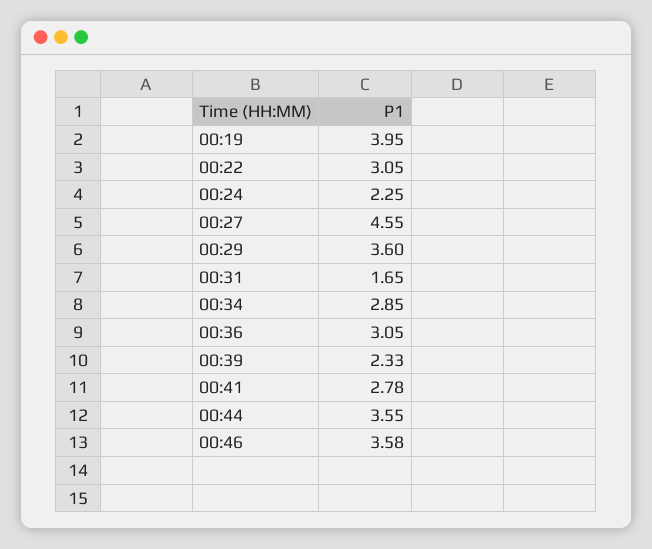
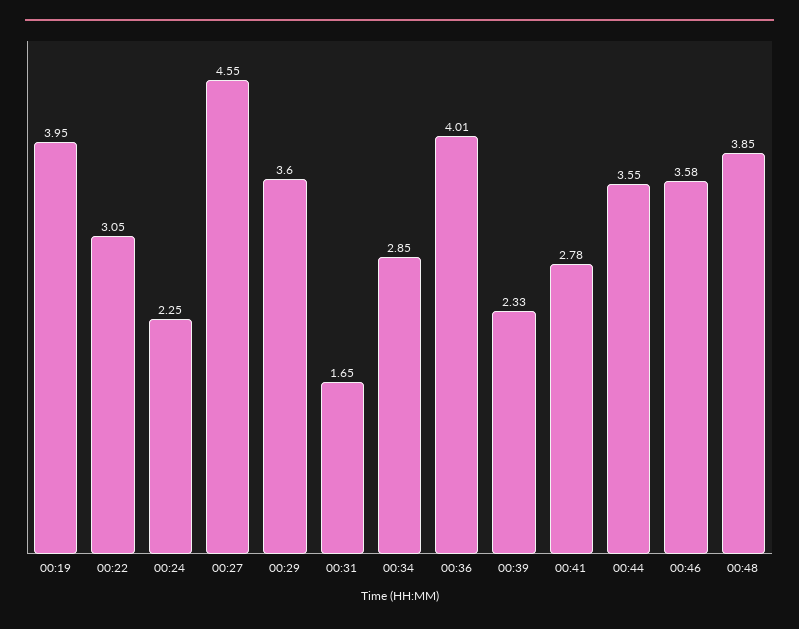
00:36: 3.05 -> 4.01
00:48: none -> 3.85

